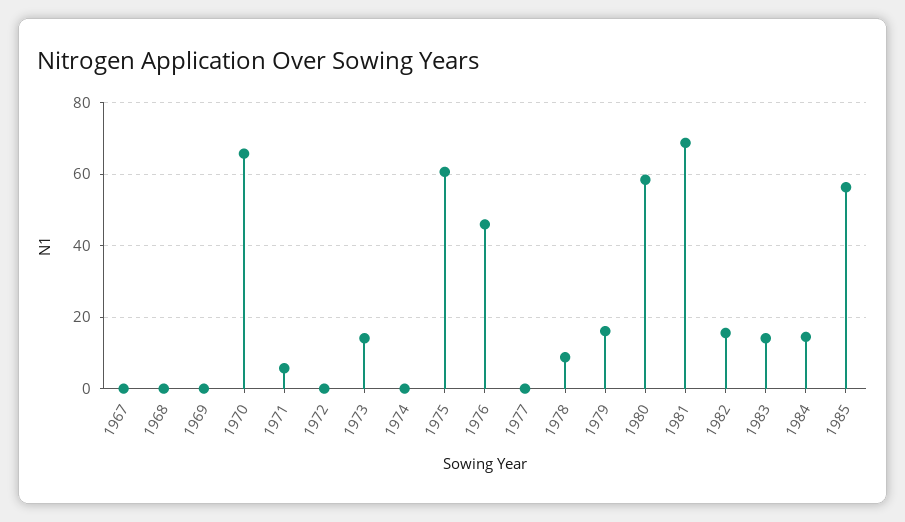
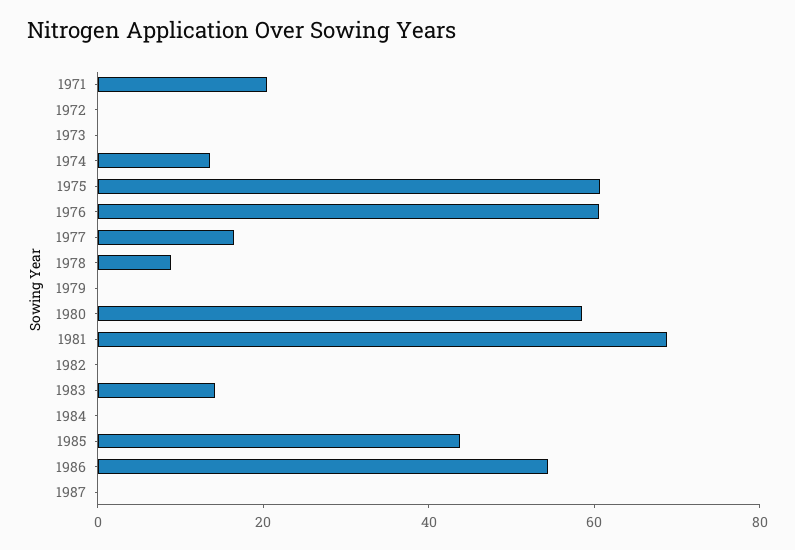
1967: 0 -> none
1968: 0 -> none
1969: 0 -> none
1970: 66 -> none
1971: 6 -> 20
1973: 14 -> 0
1974: 0 -> 15
1976: 46 -> 60
1977: 0 -> 15
1979: 16 -> 0
1982: 16 -> 0
1984: 14 -> 0
1985: 56 -> 45
1986: none -> 55
1987: none -> 0

